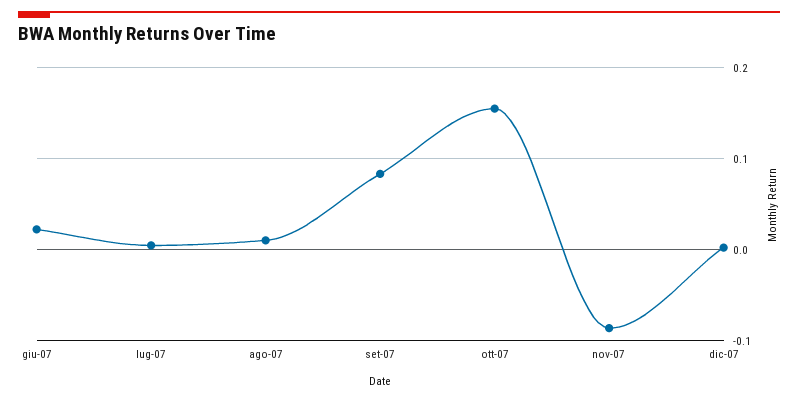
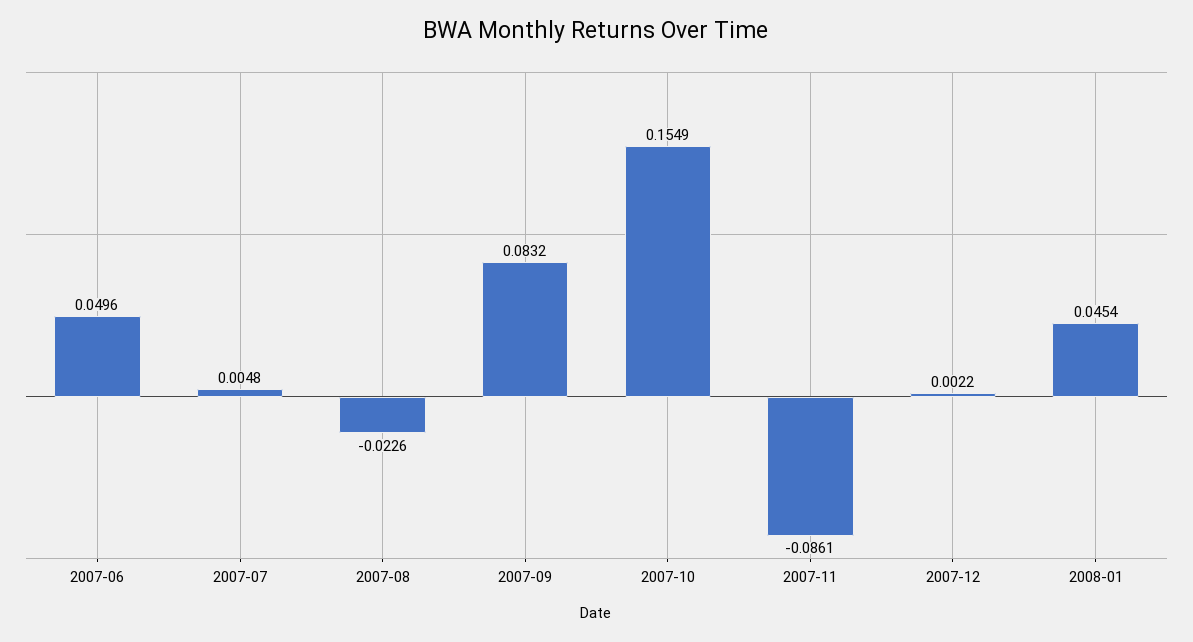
giu-07: 0.02 -> 0.0496
ago-07: 0.01 -> -0.0226
2008-01: none -> 0.0454

